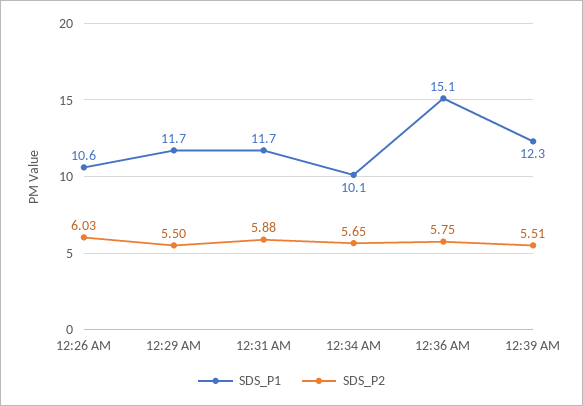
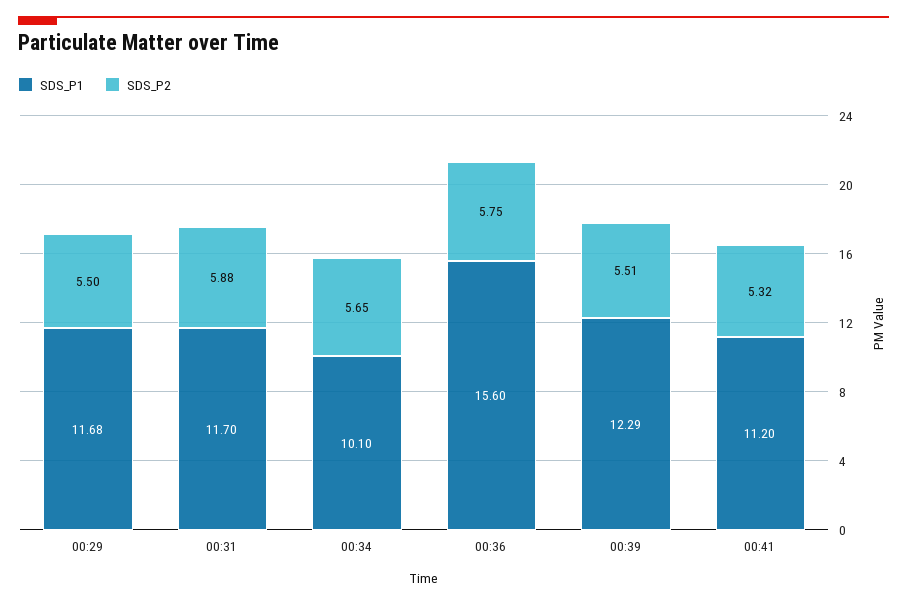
SDS_P1, 12:26 AM: 10.6 -> none
SDS_P2, 12:26 AM: 6.03 -> none
SDS_P1, 12:36 AM: 15.1 -> 15.6
SDS_P1, 00:41: none -> 11.2
SDS_P2, 00:41: none -> 5.32

